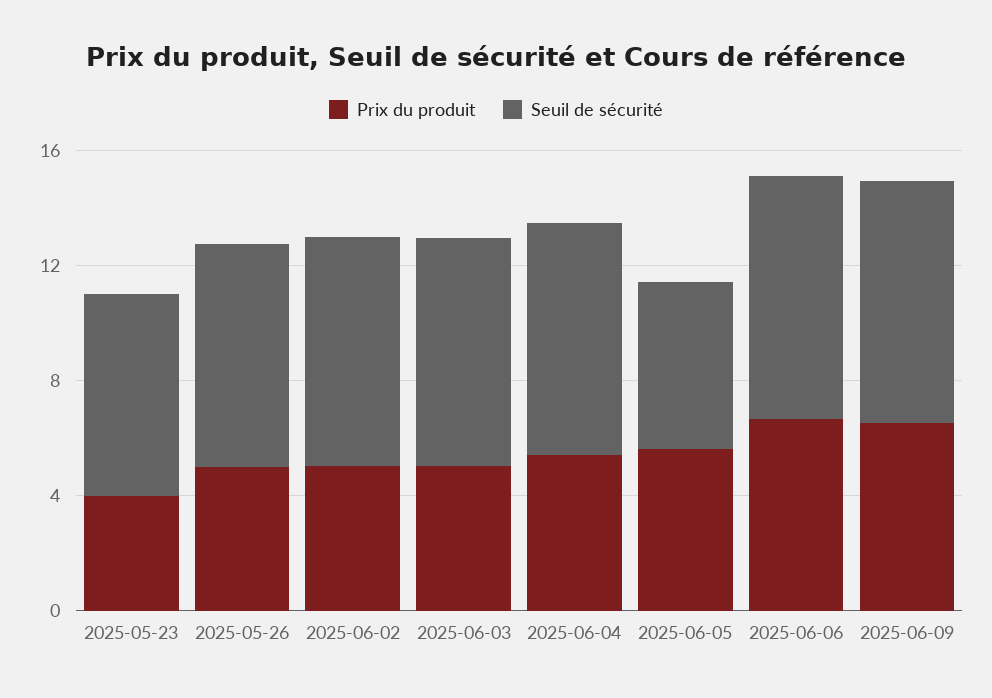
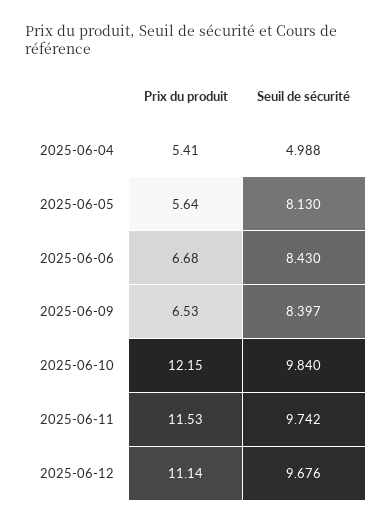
Prix du produit, 2025-05-23: 4 -> none
Seuil de sécurité, 2025-05-23: 7 -> none
Prix du produit, 2025-05-26: 5 -> none
Seuil de sécurité, 2025-05-26: 8 -> none
Prix du produit, 2025-06-02: 5 -> none
Seuil de sécurité, 2025-06-02: 8 -> none
Prix du produit, 2025-06-03: 5 -> none
Seuil de sécurité, 2025-06-03: 8 -> none
Seuil de sécurité, 2025-06-04: 8 -> 4.988
Seuil de sécurité, 2025-06-05: 6 -> 8.13
Prix du produit, 2025-06-10: none -> 12.15
Seuil de sécurité, 2025-06-10: none -> 9.84
Prix du produit, 2025-06-11: none -> 11.53
Seuil de sécurité, 2025-06-11: none -> 9.742
Prix du produit, 2025-06-12: none -> 11.14
Seuil de sécurité, 2025-06-12: none -> 9.676

